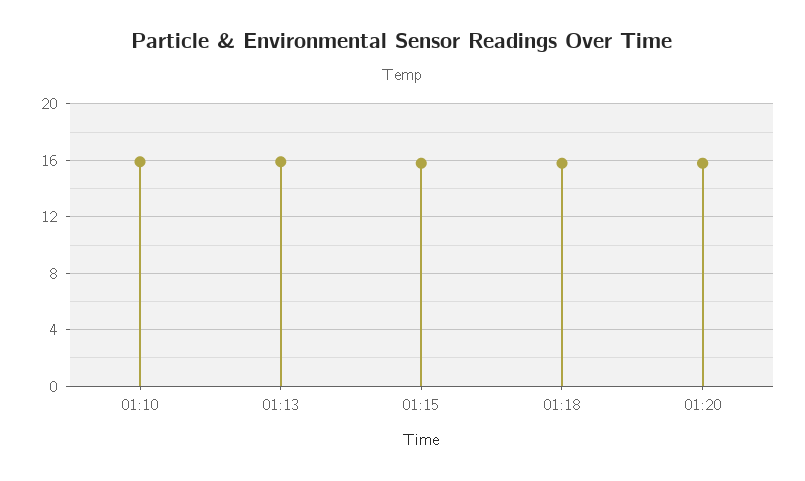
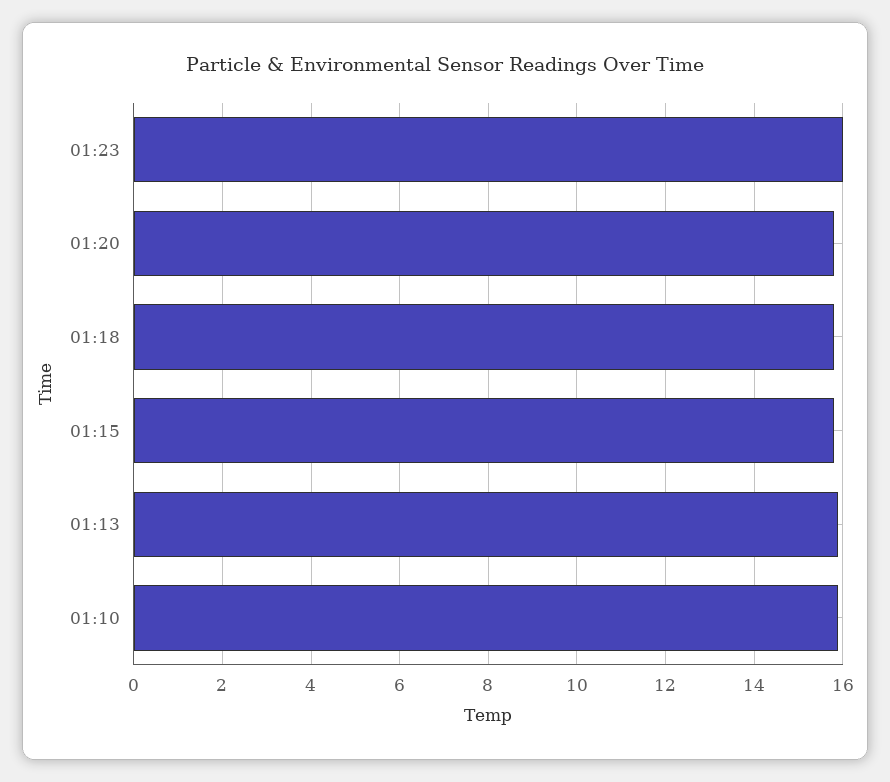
01:23: none -> 16

